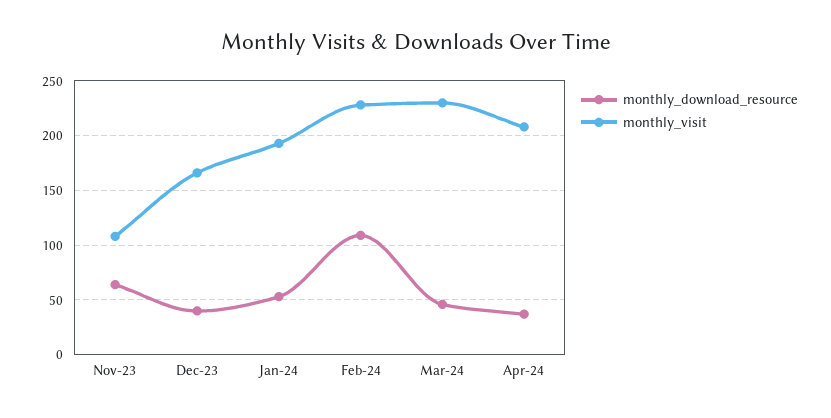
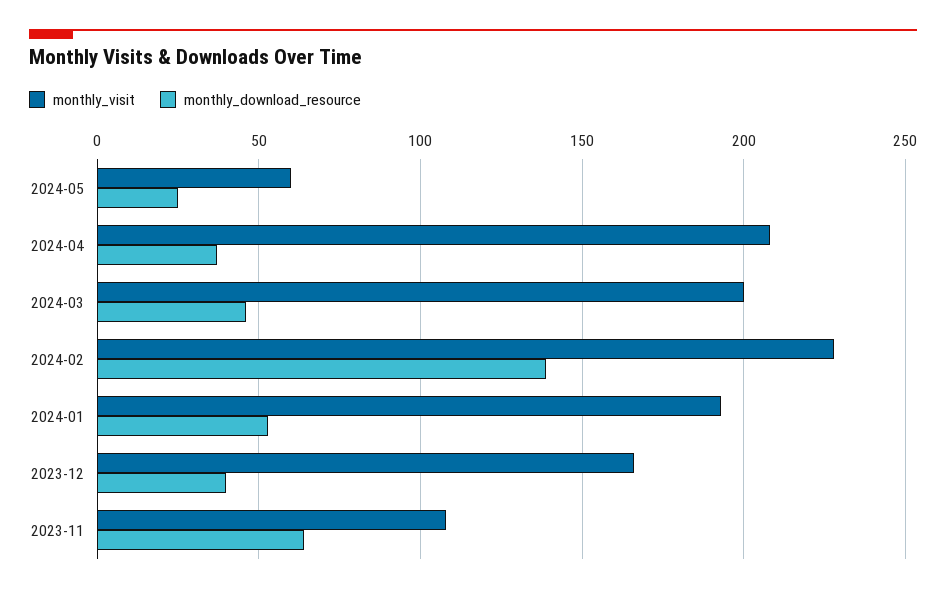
monthly_download_resource, Feb-24: 110 -> 140
monthly_visit, Mar-24: 230 -> 200
monthly_visit, 2024-05: none -> 60
monthly_download_resource, 2024-05: none -> 25

